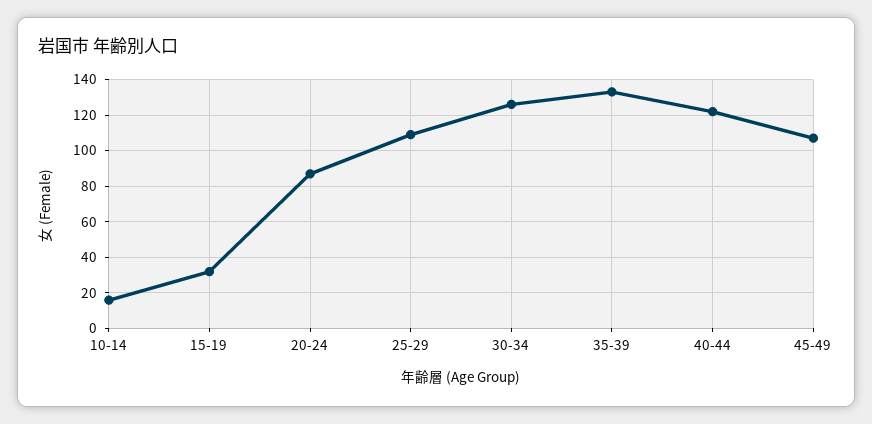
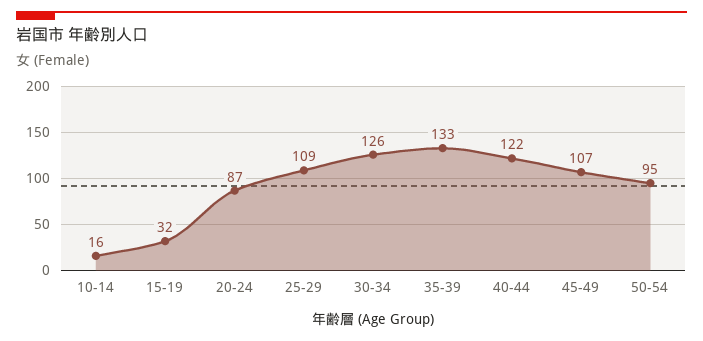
50-54: none -> 95

